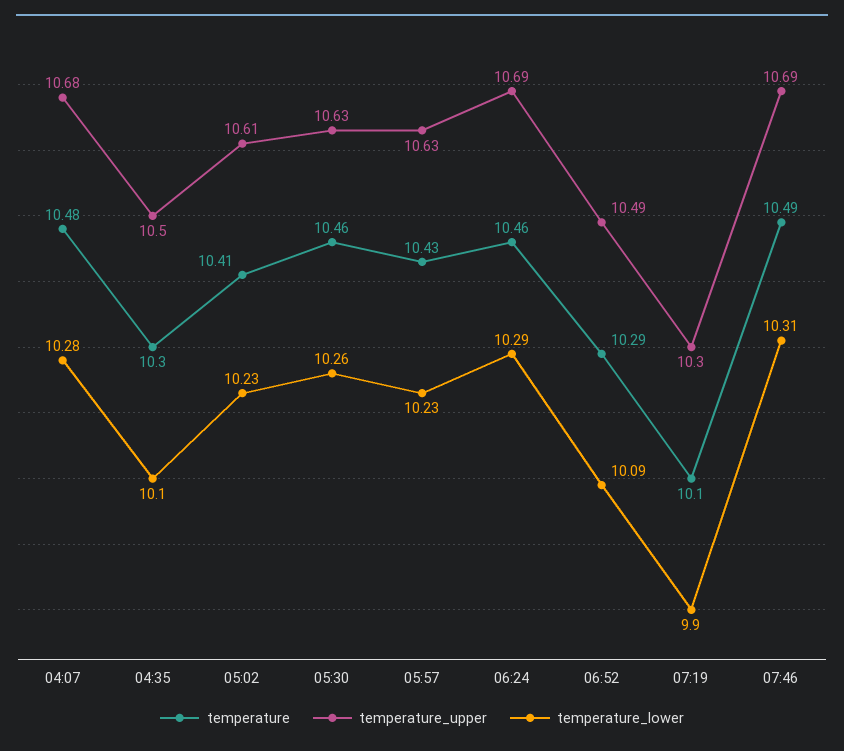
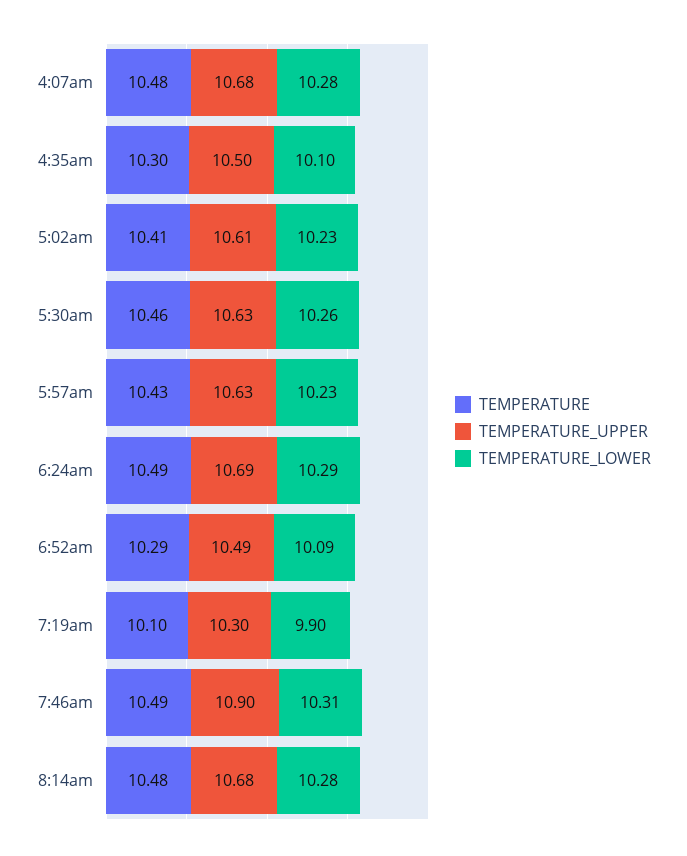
temperature, 06:24: 10.46 -> 10.49
temperature_upper, 07:46: 10.69 -> 10.9
temperature, 8:14am: none -> 10.48
temperature_upper, 8:14am: none -> 10.68
temperature_lower, 8:14am: none -> 10.28

